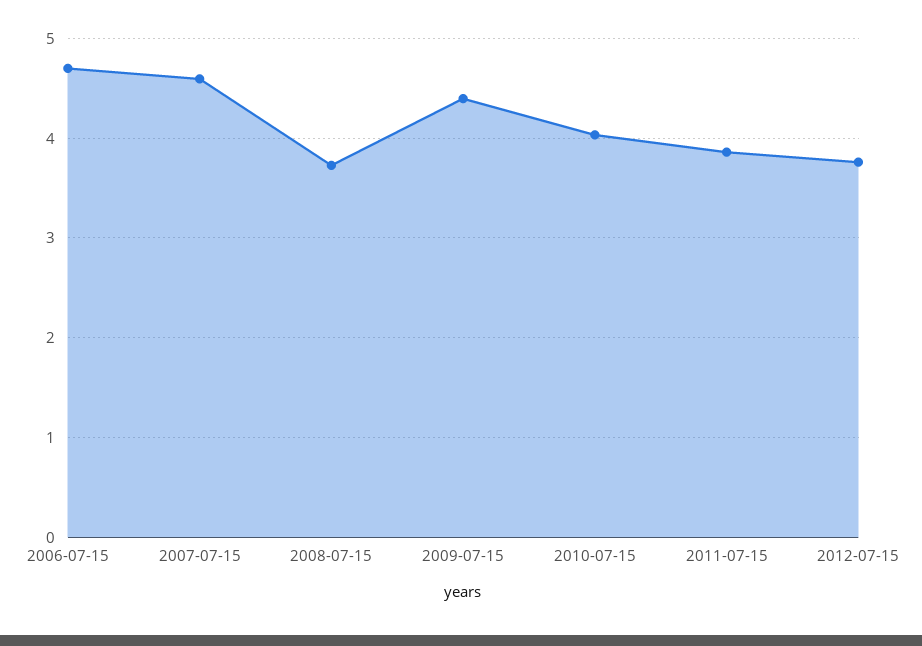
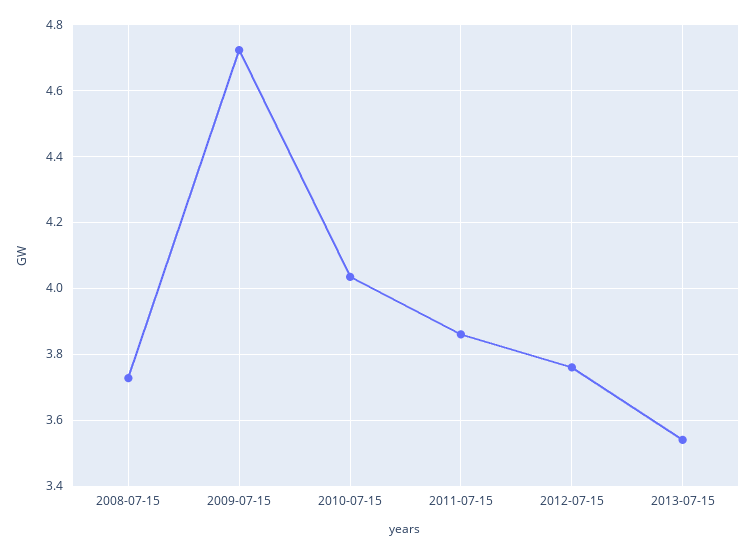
2006-07-15: 4.7 -> none
2007-07-15: 4.6 -> none
2009-07-15: 4.4 -> 4.72
2013-07-15: none -> 3.54

